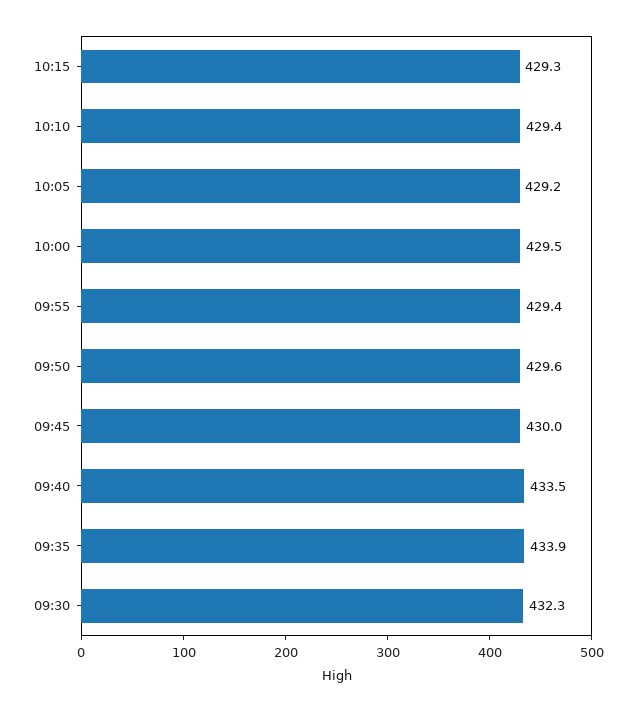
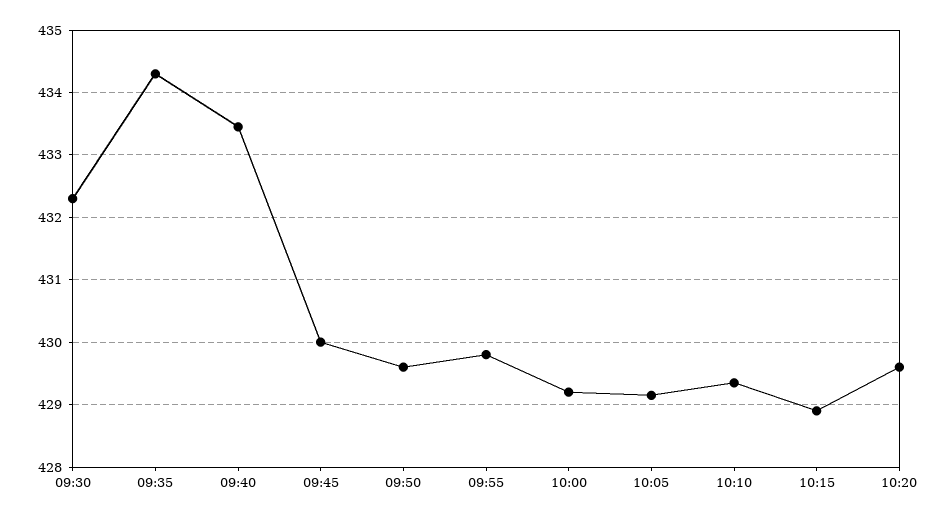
10:15: 429.3 -> 428.9
10:00: 429.5 -> 429.2
09:55: 429.4 -> 429.8
09:35: 433.9 -> 434.3
10:20: none -> 429.6

